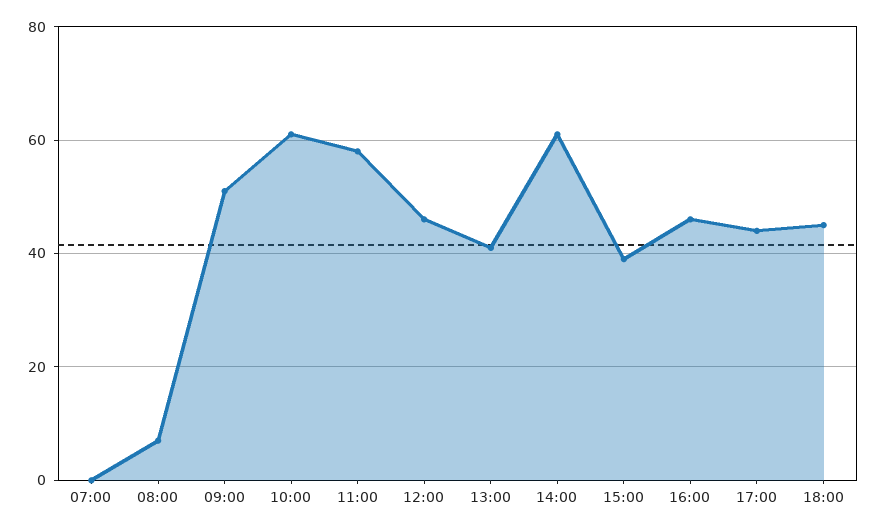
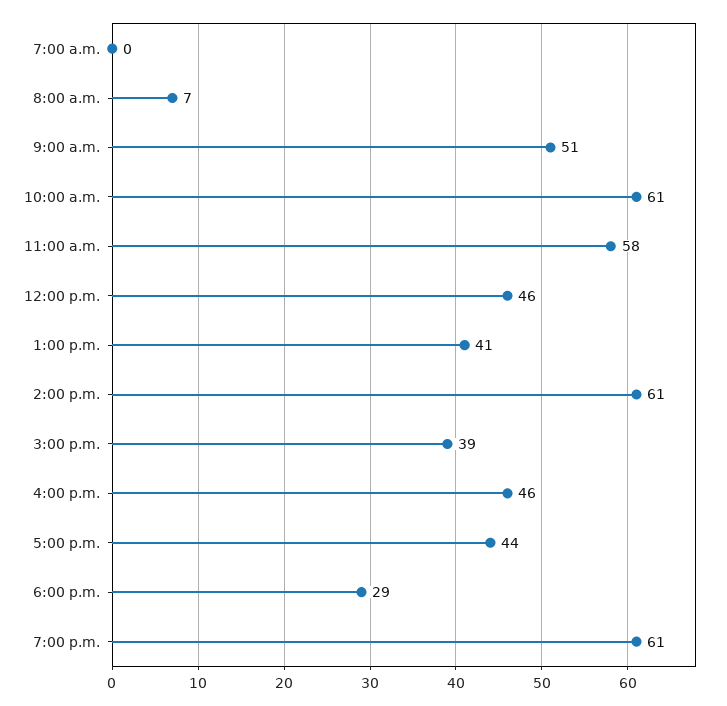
18:00: 45 -> 29
7:00 p.m.: none -> 61

